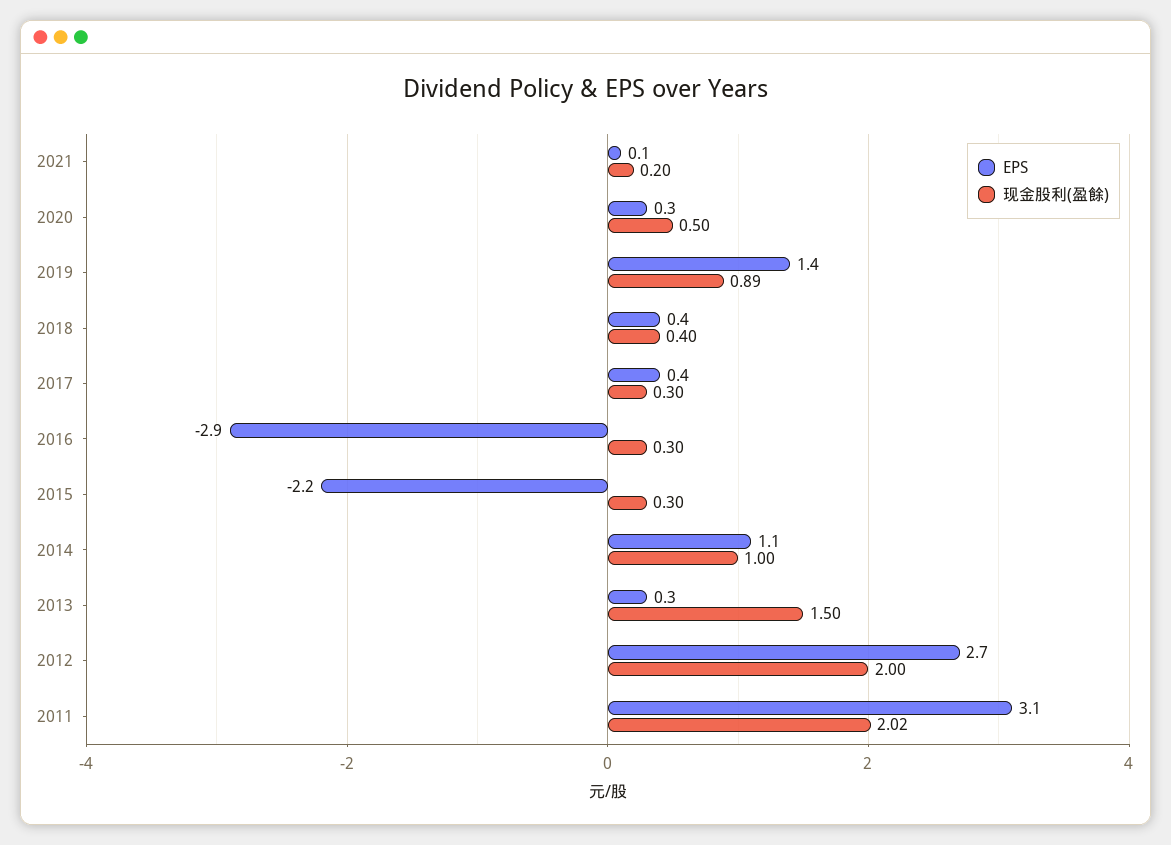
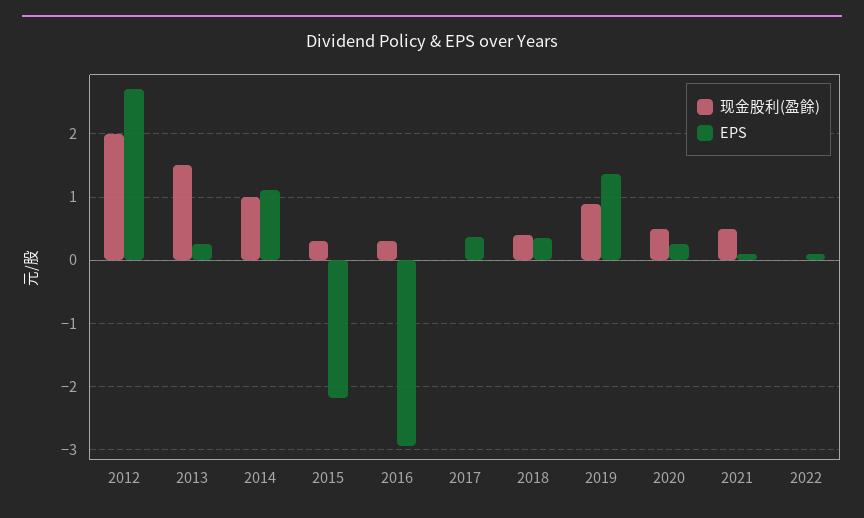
现金股利(盈餘), 2021: 0.2 -> 0.5
现金股利(盈餘), 2017: 0.3 -> 0
EPS, 2011: 3.1 -> none
现金股利(盈餘), 2011: 2.02 -> none
现金股利(盈餘), 2022: none -> 0
EPS, 2022: none -> 0.1

